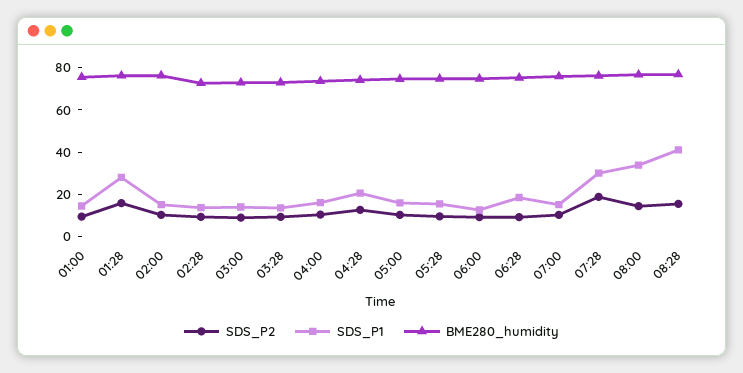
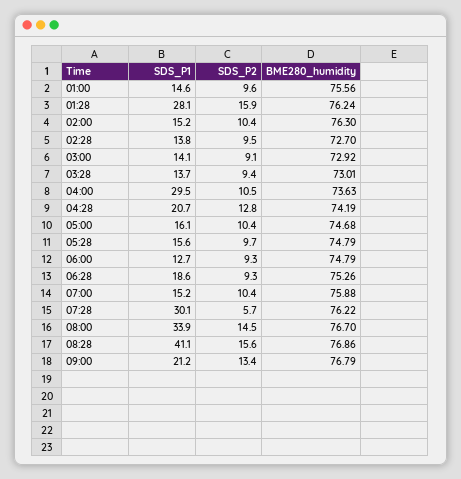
SDS_P1, 04:00: 15 -> 29.5
SDS_P2, 07:28: 20 -> 5.7
SDS_P1, 09:00: none -> 21.2
SDS_P2, 09:00: none -> 13.4
BME280_humidity, 09:00: none -> 76.79

